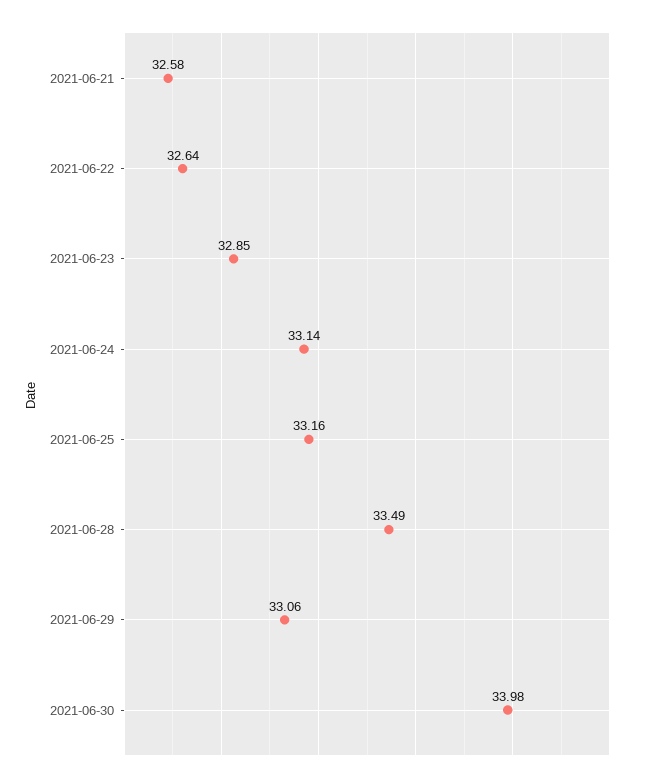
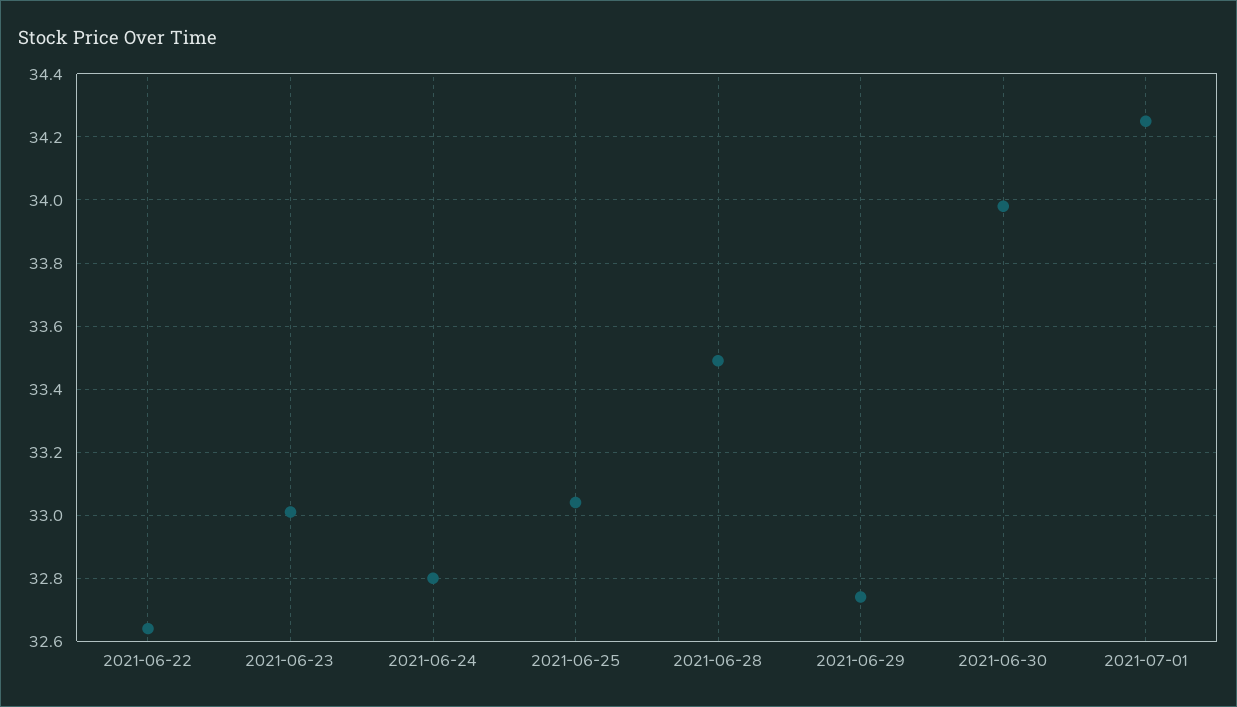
2021-06-21: 32.58 -> none
2021-06-23: 32.85 -> 33
2021-06-24: 33.14 -> 32.8
2021-06-25: 33.16 -> 33.05
2021-06-29: 33.06 -> 32.75
2021-07-01: none -> 34.25

